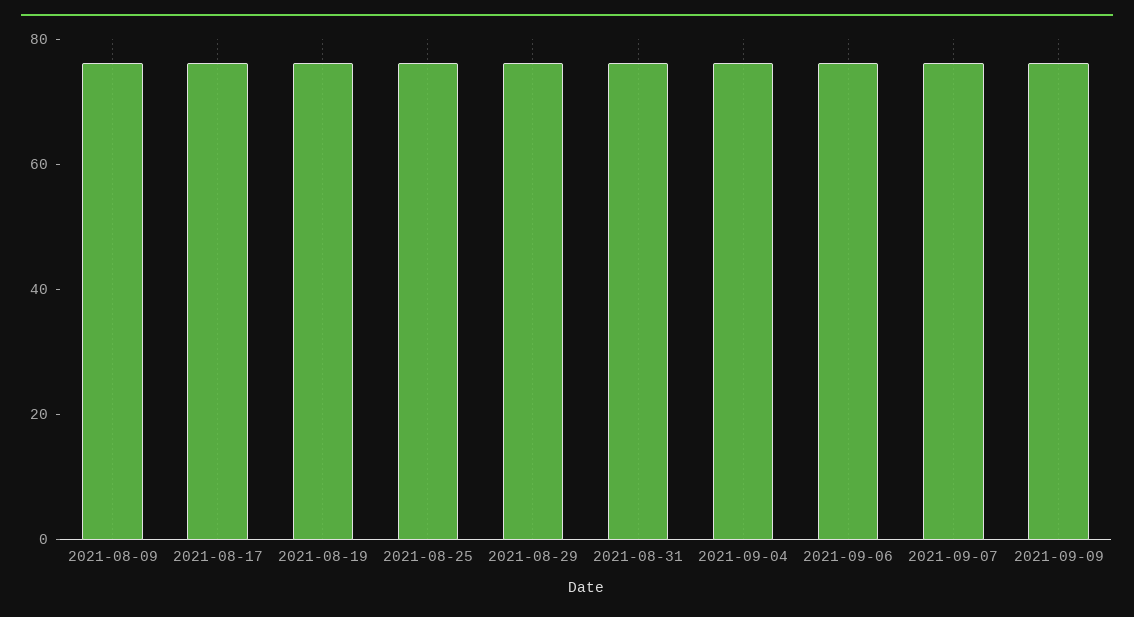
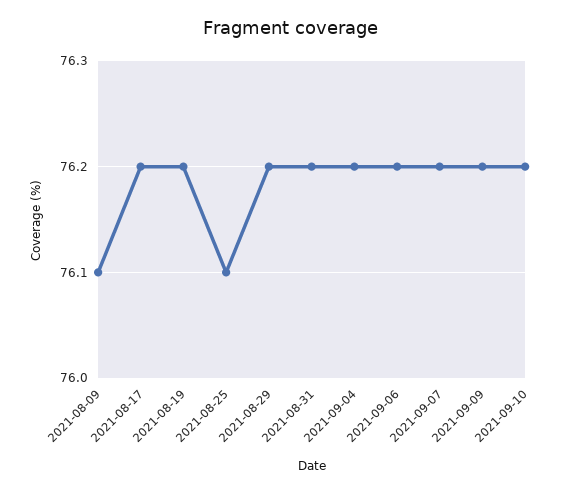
2021-09-10: none -> 76.2

